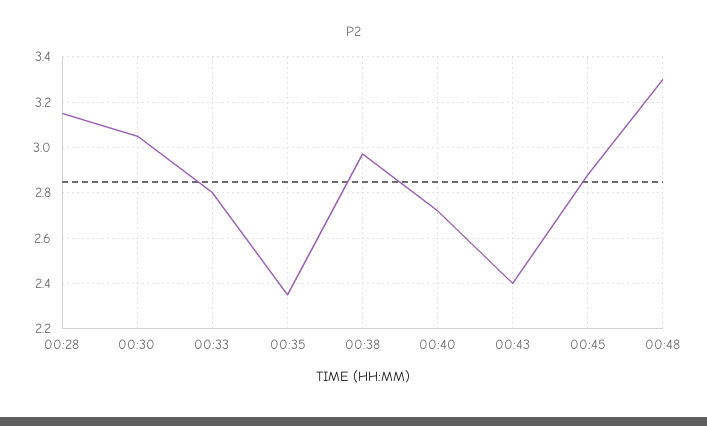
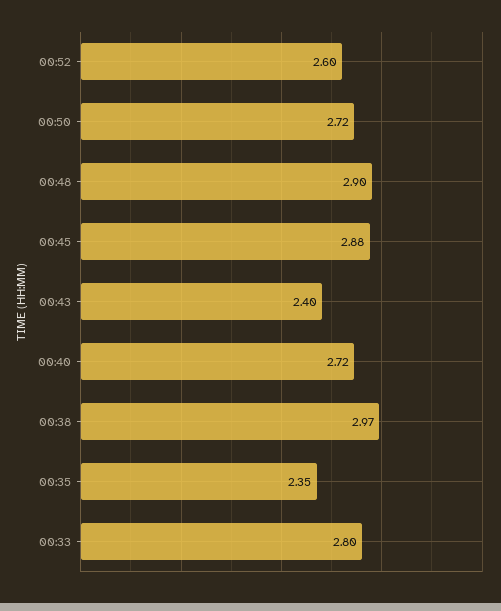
00:28: 3.15 -> none
00:30: 3.05 -> none
00:48: 3.3 -> 2.9
00:52: none -> 2.6
00:50: none -> 2.72

